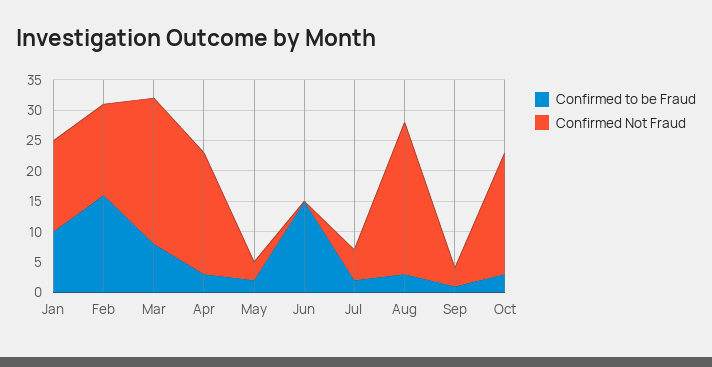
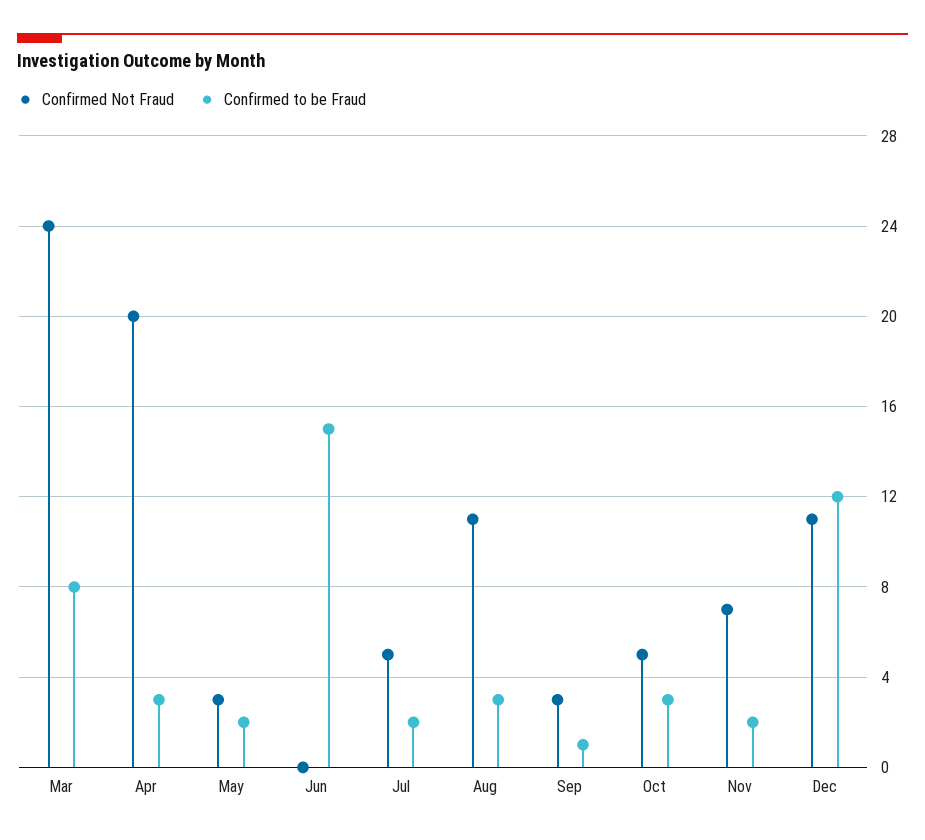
Confirmed to be Fraud, Jan: 10 -> none
Confirmed Not Fraud, Jan: 15 -> none
Confirmed to be Fraud, Feb: 15 -> none
Confirmed Not Fraud, Feb: 15 -> none
Confirmed Not Fraud, Aug: 25 -> 11
Confirmed Not Fraud, Oct: 20 -> 5
Confirmed Not Fraud, Nov: none -> 7
Confirmed to be Fraud, Nov: none -> 2
Confirmed Not Fraud, Dec: none -> 11
Confirmed to be Fraud, Dec: none -> 12

